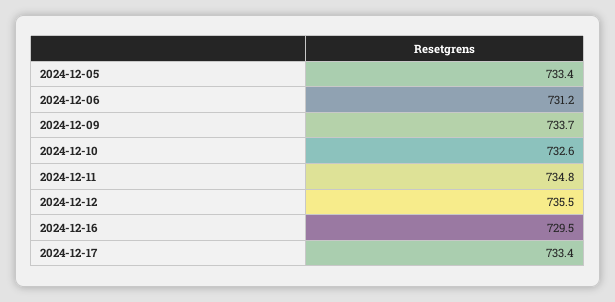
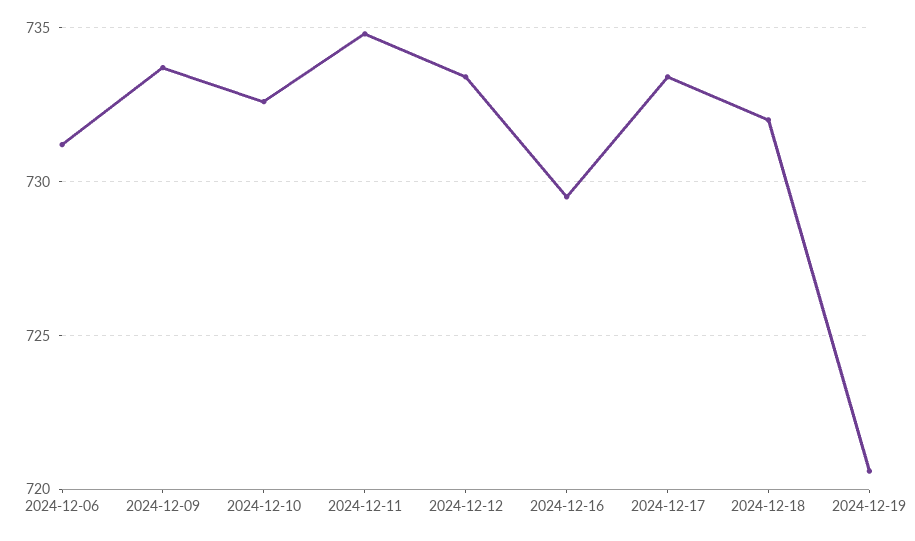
2024-12-05: 733.4 -> none
2024-12-12: 735.5 -> 733.5
2024-12-18: none -> 732
2024-12-19: none -> 720.5

